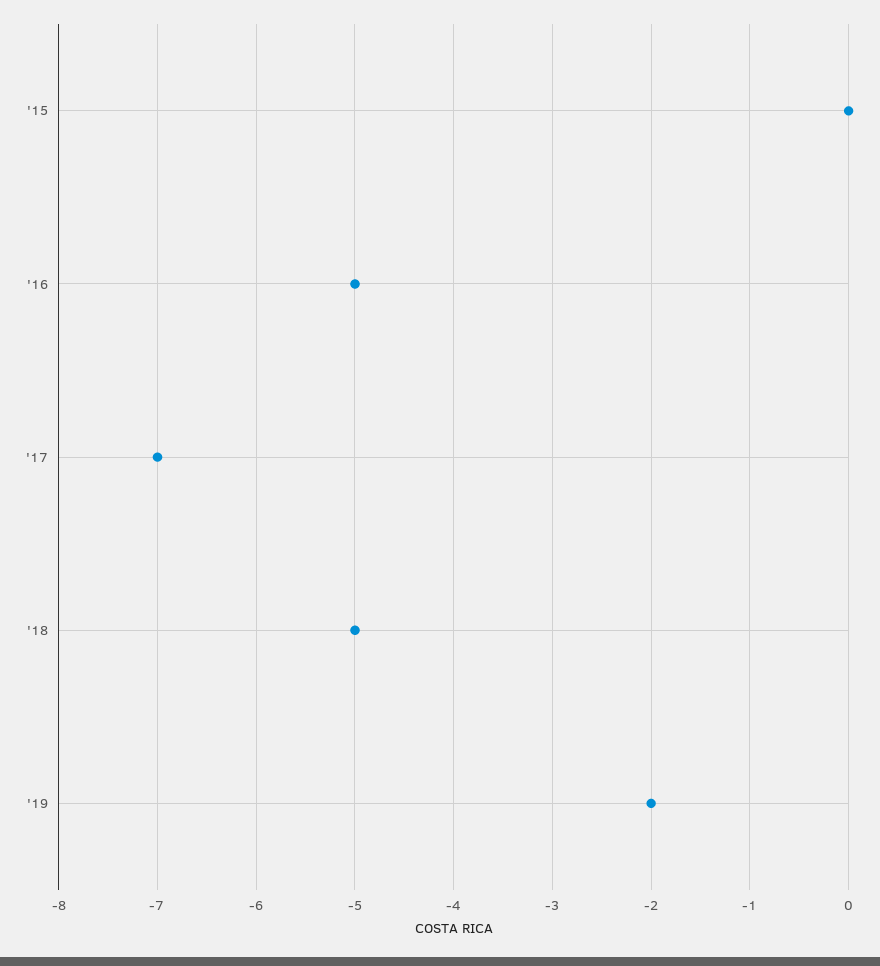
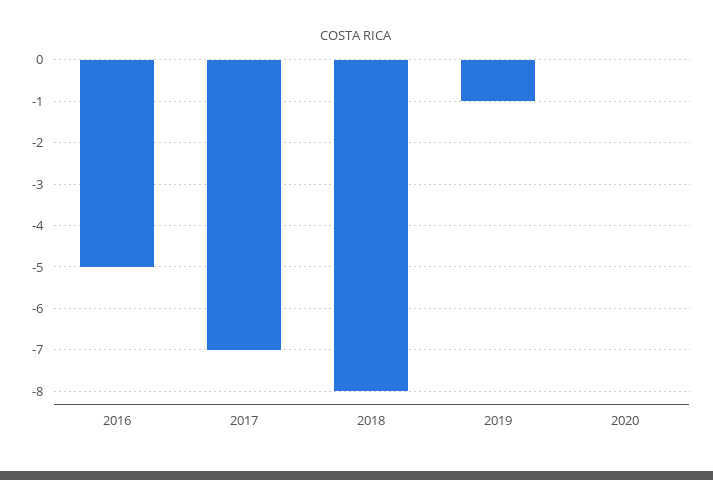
'15: 0 -> none
'18: -5 -> -8
'19: -2 -> -1
2020: none -> 0

